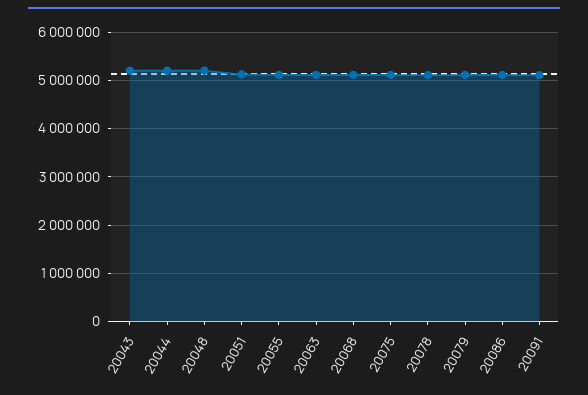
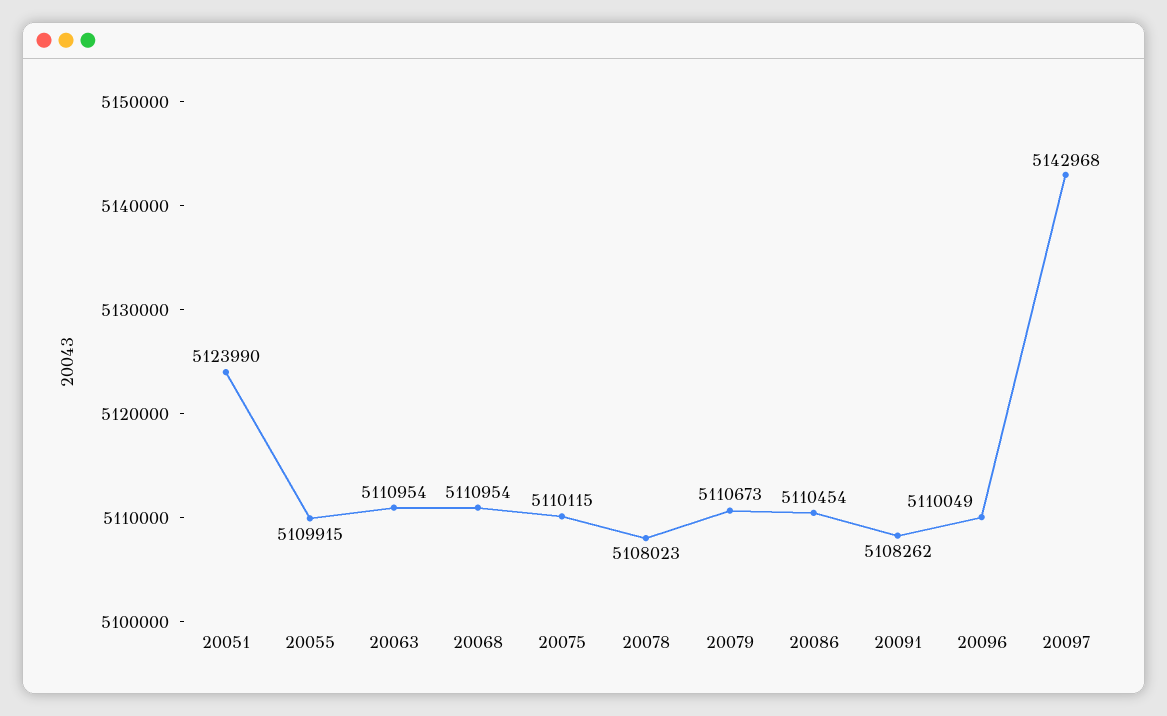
20043: 5200000 -> none
20044: 5200000 -> none
20048: 5200000 -> none
20096: none -> 5110049
20097: none -> 5142968

